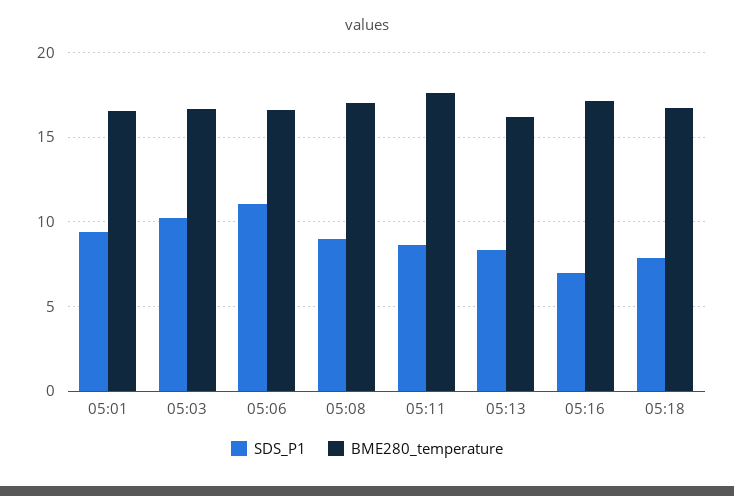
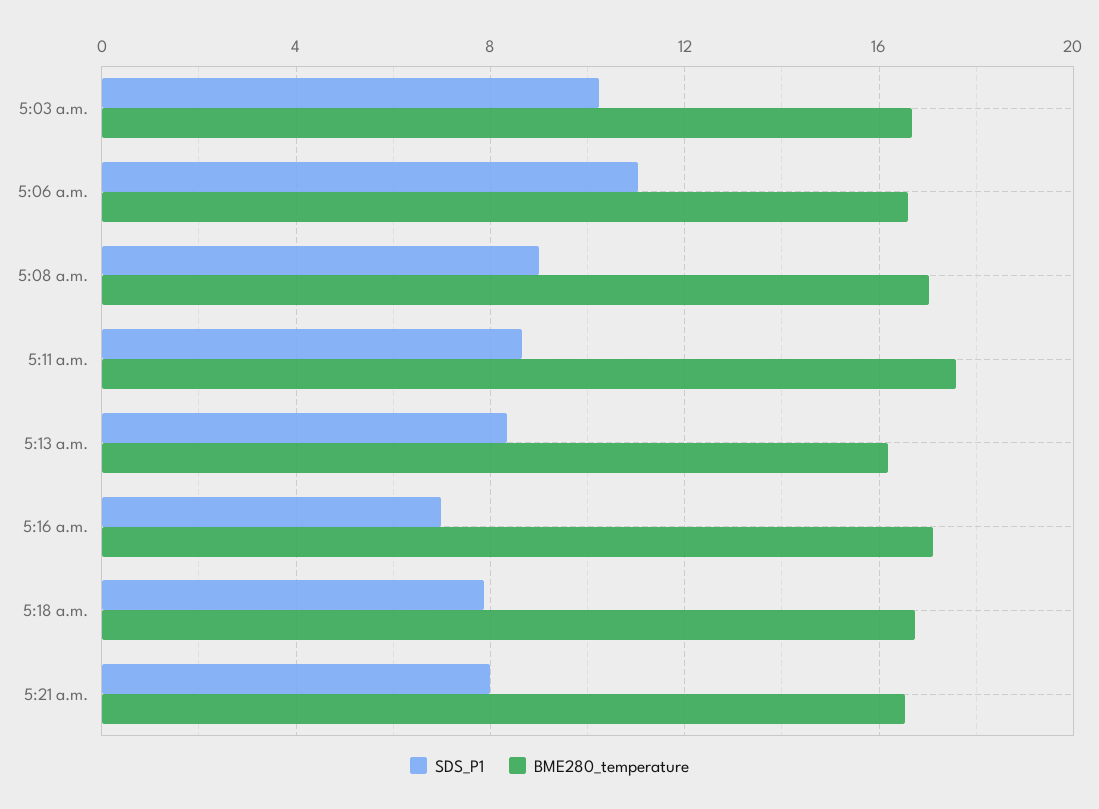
SDS_P1, 05:01: 9.5 -> none
BME280_temperature, 05:01: 16.5 -> none
SDS_P1, 5:21 a.m.: none -> 8
BME280_temperature, 5:21 a.m.: none -> 16.5

